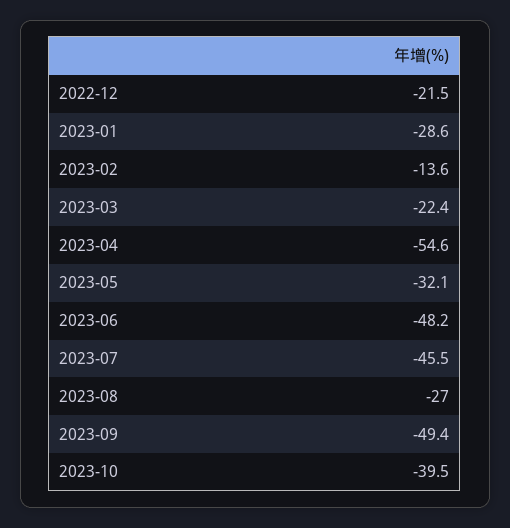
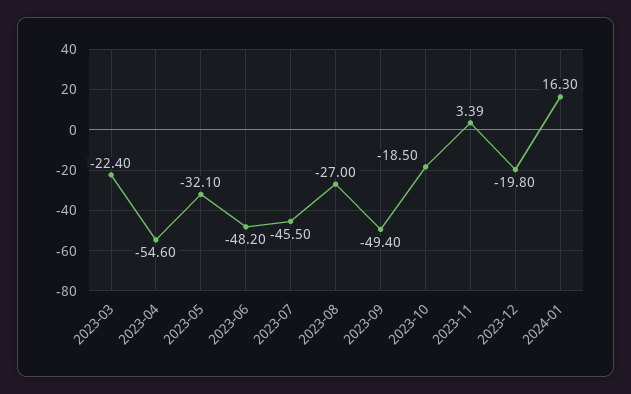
2022-12: -21.5 -> none
2023-01: -28.6 -> none
2023-02: -13.6 -> none
2023-10: -39.5 -> -18.5
2023-11: none -> 3.39
2023-12: none -> -19.8
2024-01: none -> 16.3

